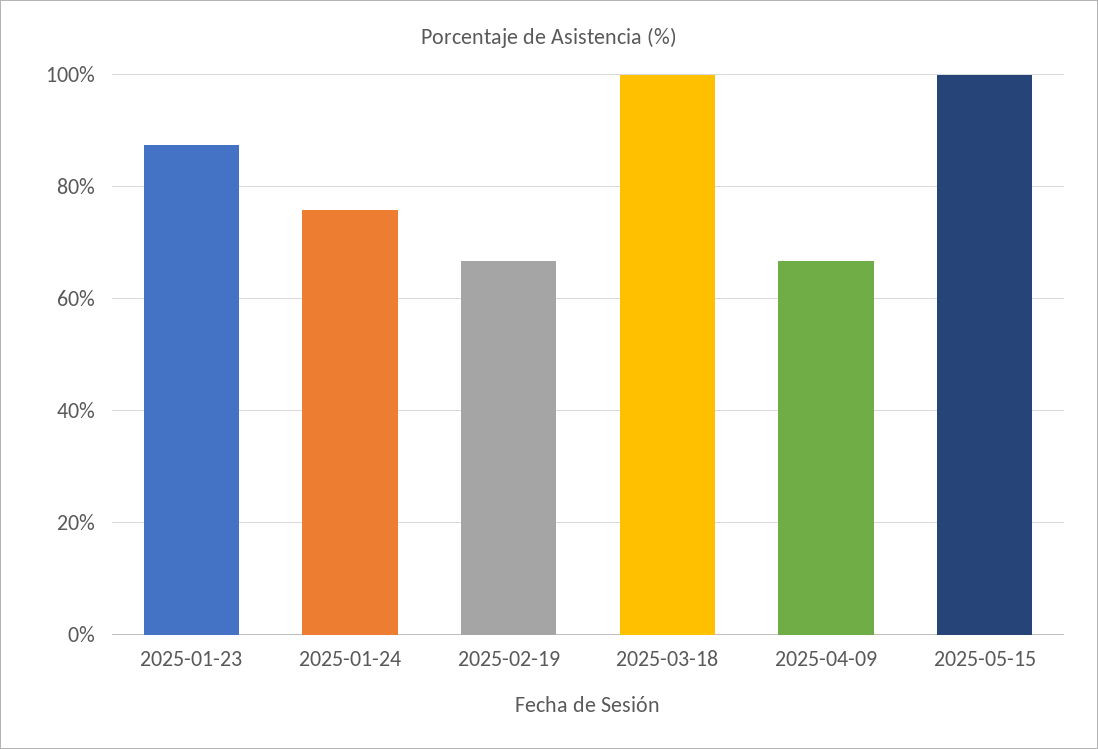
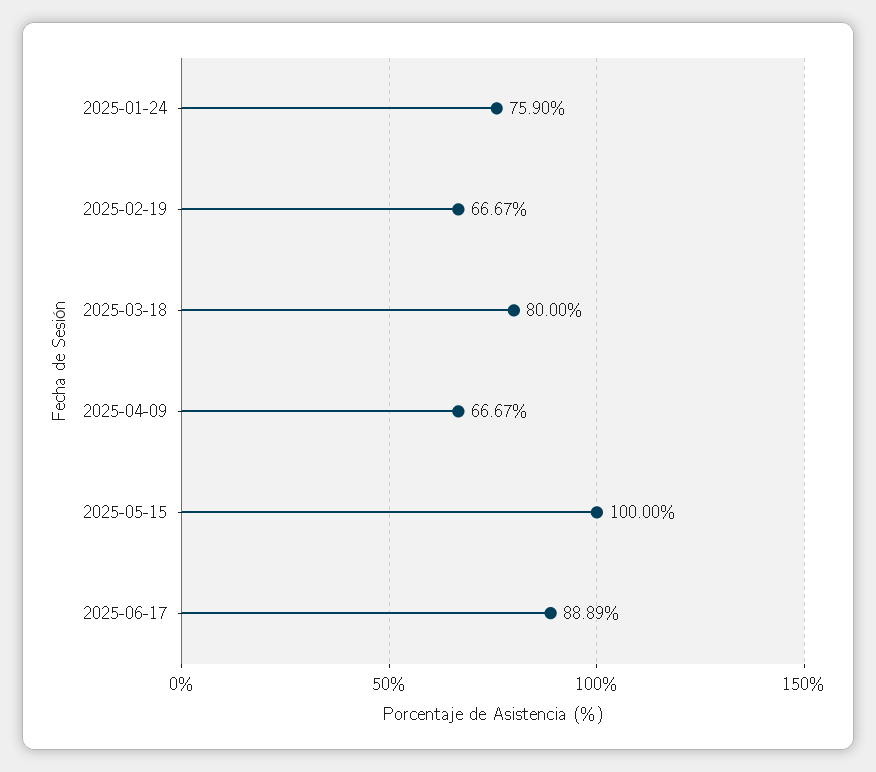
2025-01-23: 88 -> none
2025-03-18: 100 -> 80
2025-06-17: none -> 88.89

